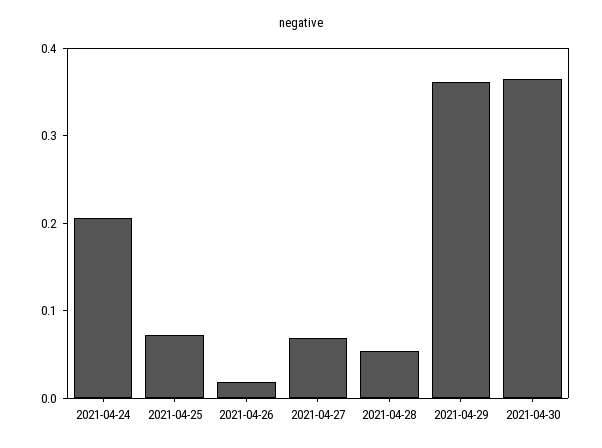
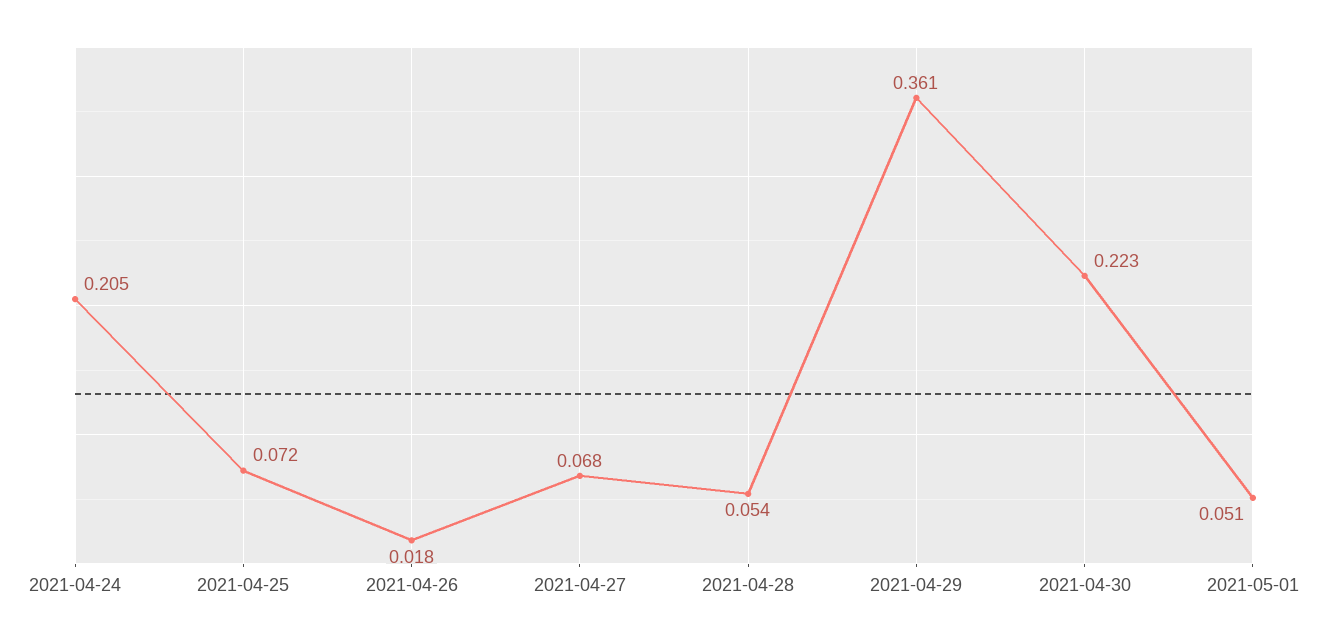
2021-04-30: 0.36 -> 0.223
2021-05-01: none -> 0.051

